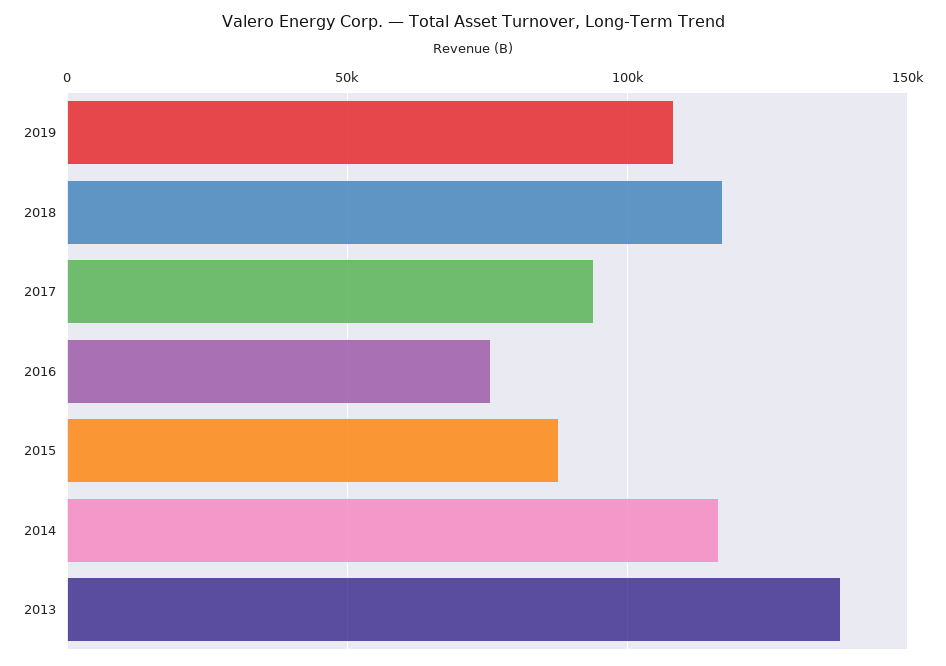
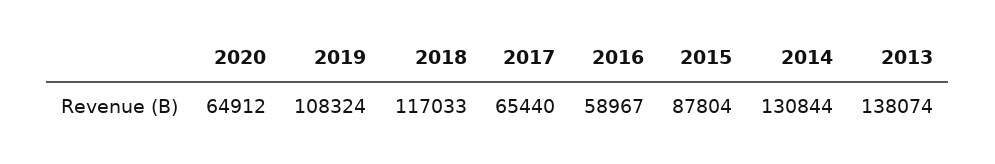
2017: 95000 -> 65440
2016: 75000 -> 58967
2014: 115000 -> 130844
2020: none -> 64912

